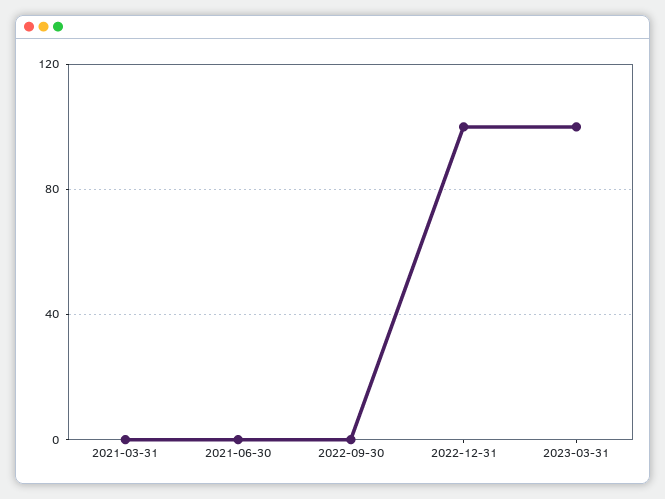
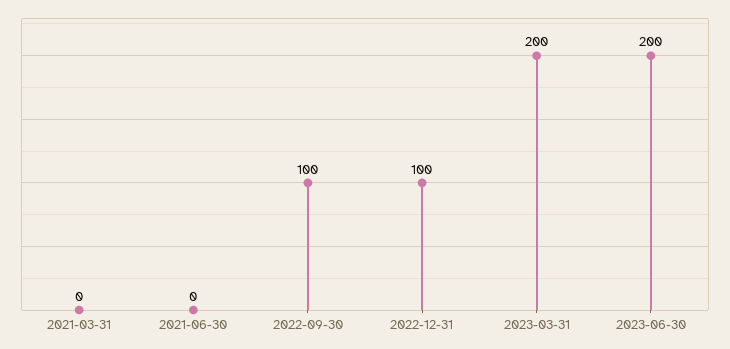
2022-09-30: 0 -> 100
2023-03-31: 100 -> 200
2023-06-30: none -> 200

